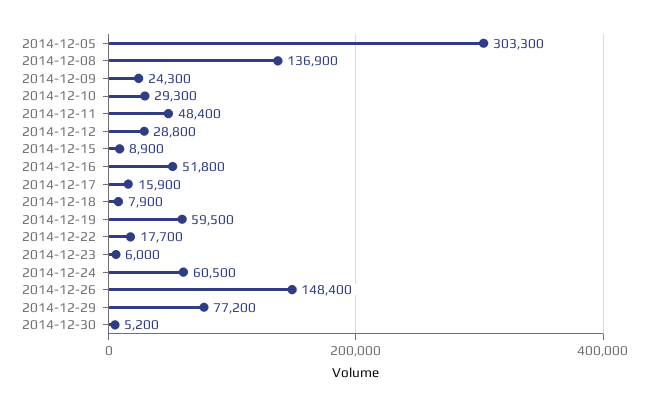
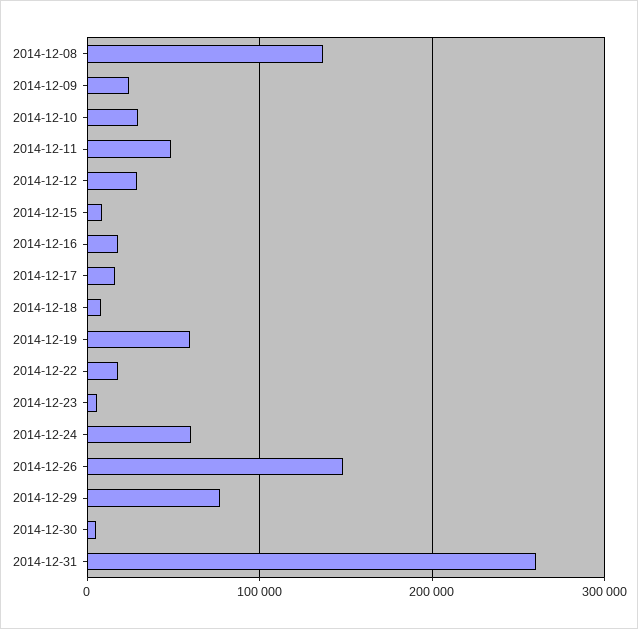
2014-12-05: 303300 -> none
2014-12-16: 51800 -> 20000
2014-12-31: none -> 260000

